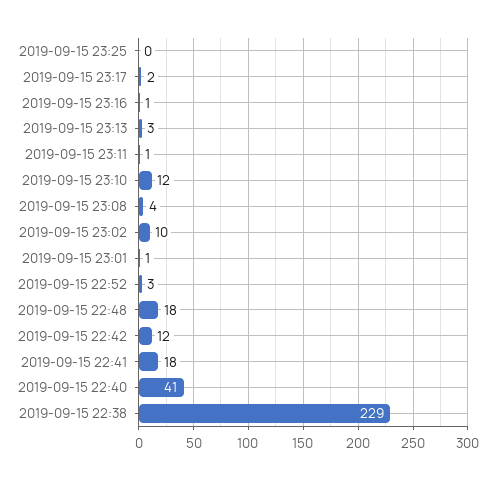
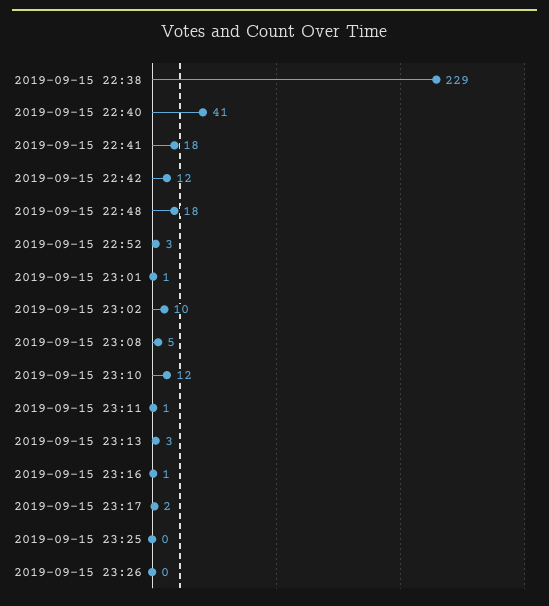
2019-09-15 23:08: 4 -> 5
2019-09-15 23:26: none -> 0

